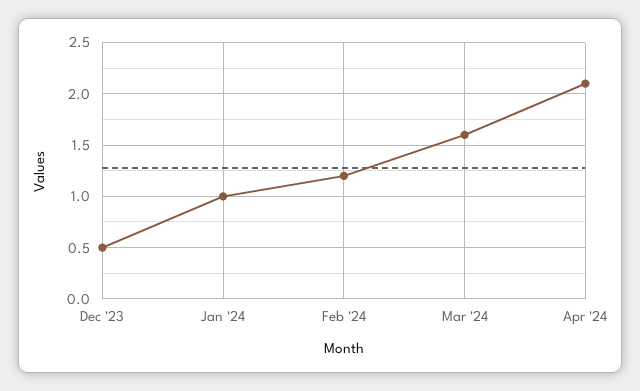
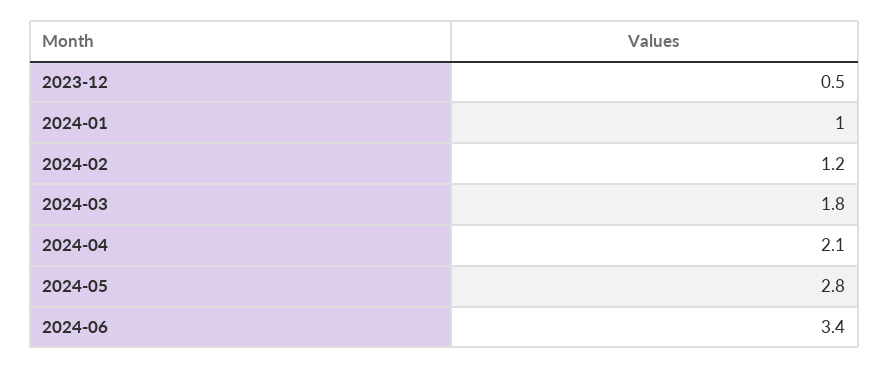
Mar '24: 1.6 -> 1.8
2024-05: none -> 2.8
2024-06: none -> 3.4

